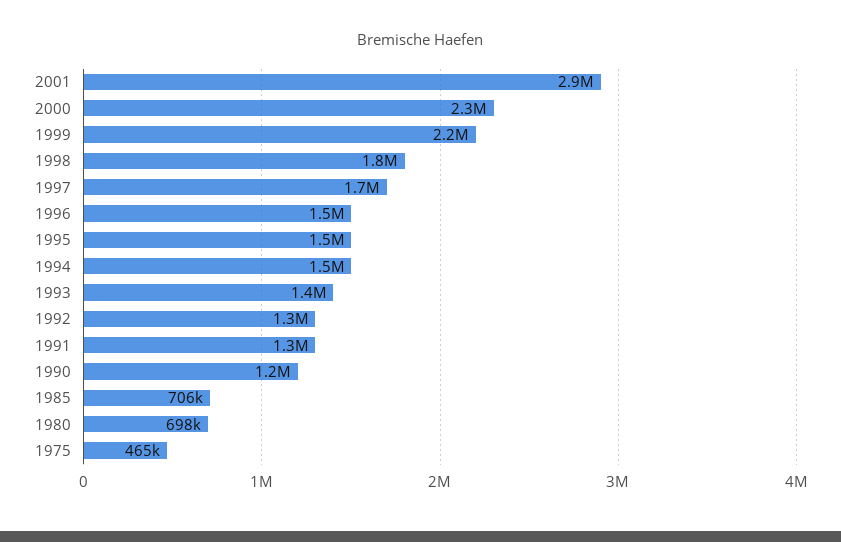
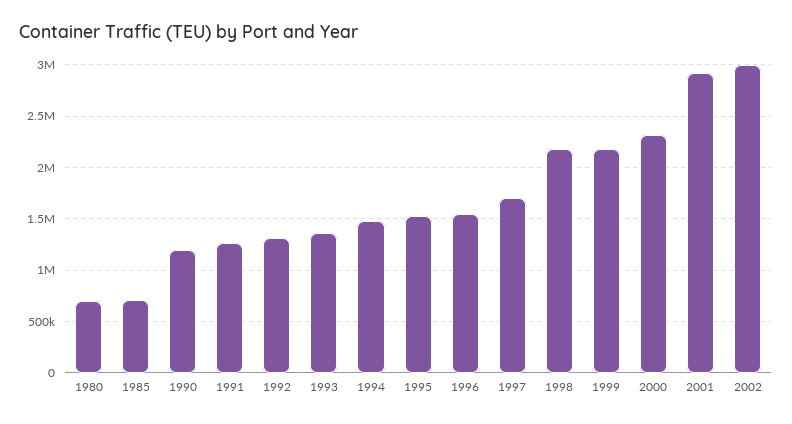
1998: 1800000 -> 2200000
1975: 465000 -> none
2002: none -> 3000000

